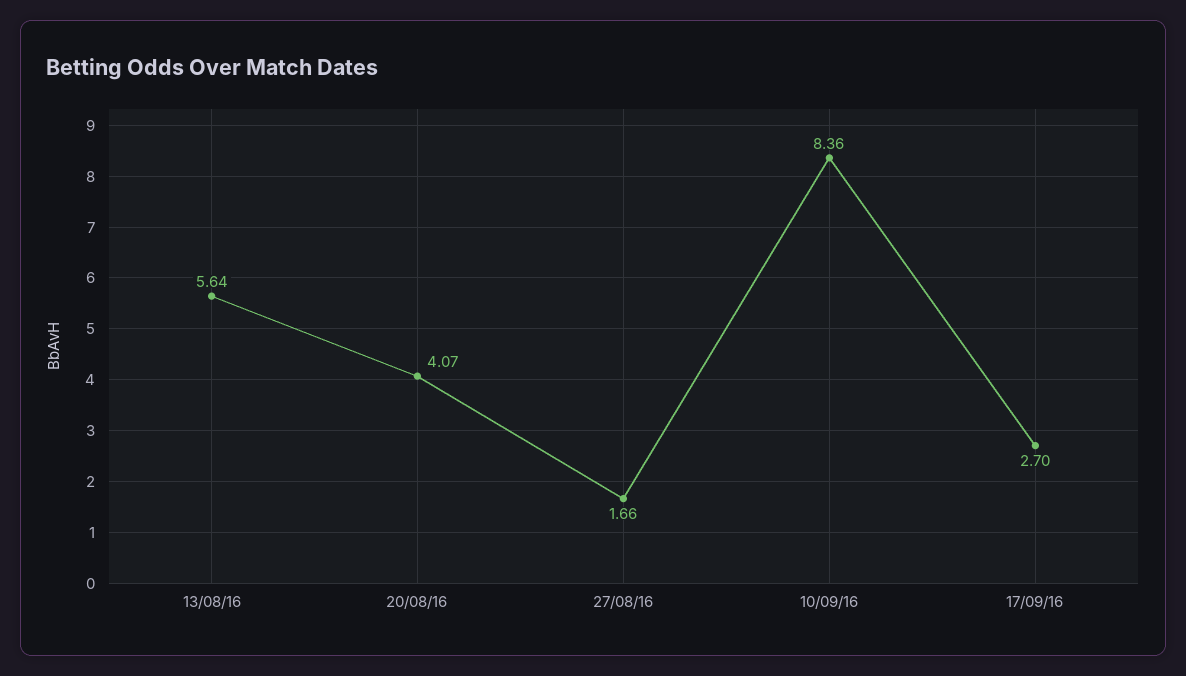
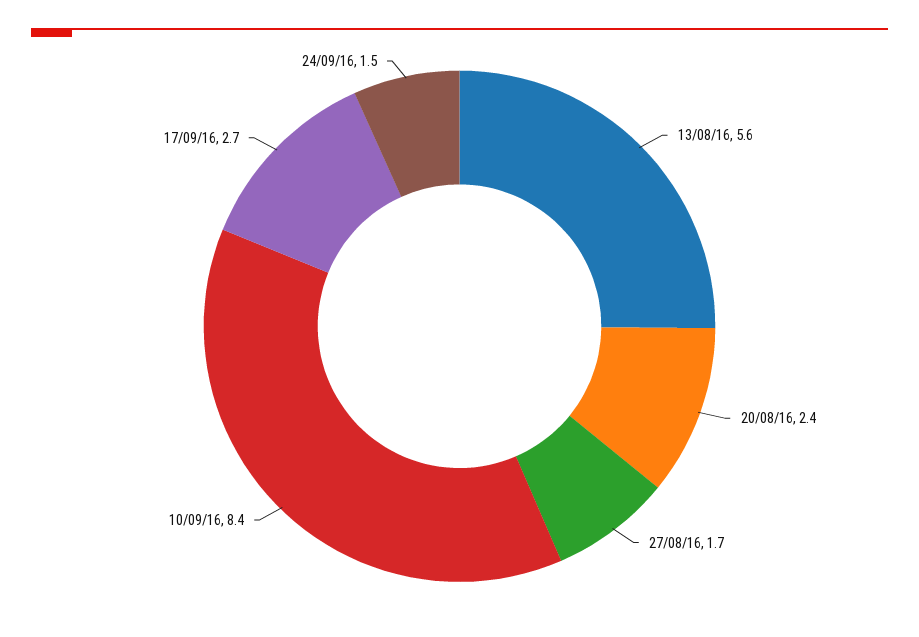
20/08/16: 4.07 -> 2.4
24/09/16: none -> 1.5

